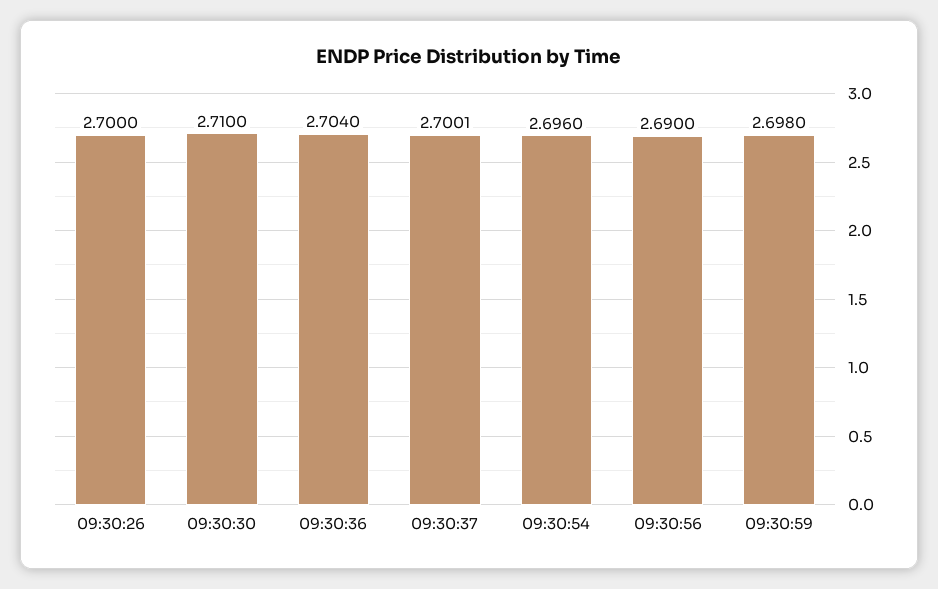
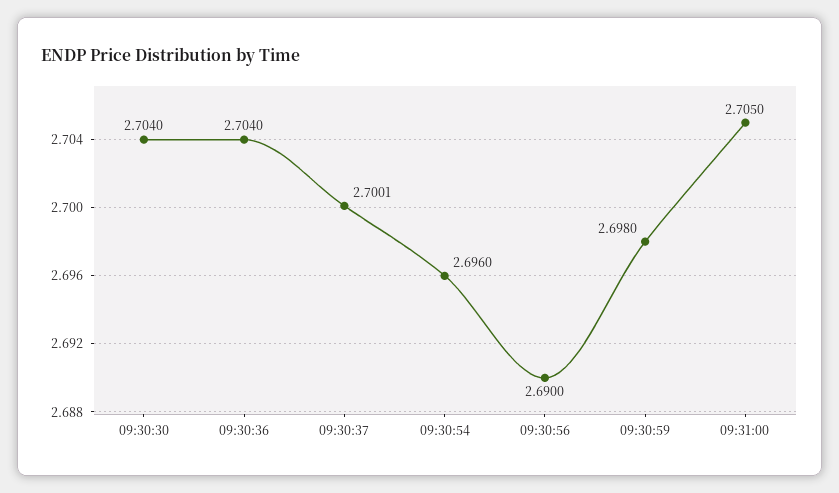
09:30:26: 2.7 -> none
09:30:30: 2.71 -> 2.704
09:31:00: none -> 2.705

